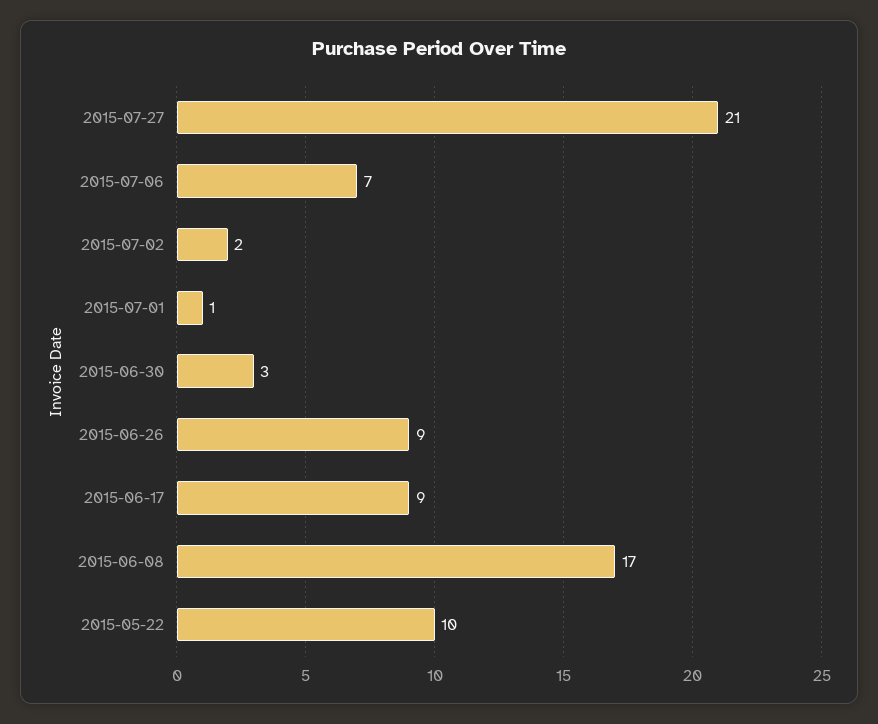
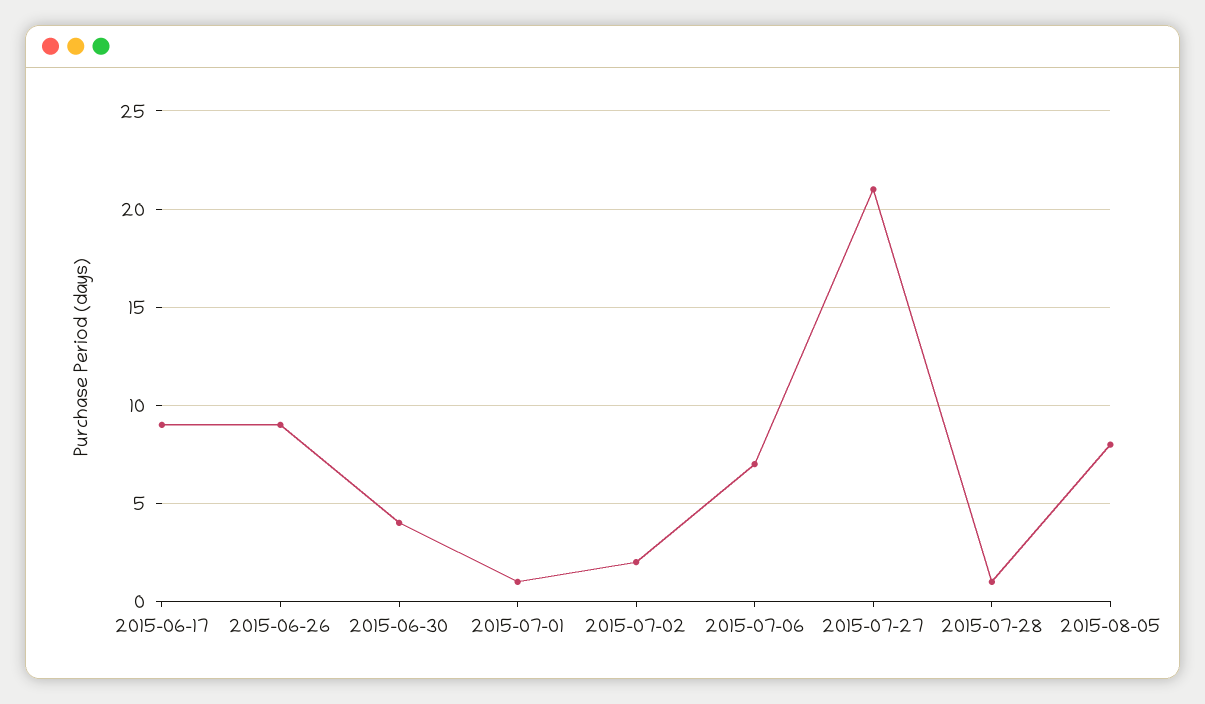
2015-06-30: 3 -> 4
2015-06-08: 17 -> none
2015-05-22: 10 -> none
2015-07-28: none -> 1
2015-08-05: none -> 8

